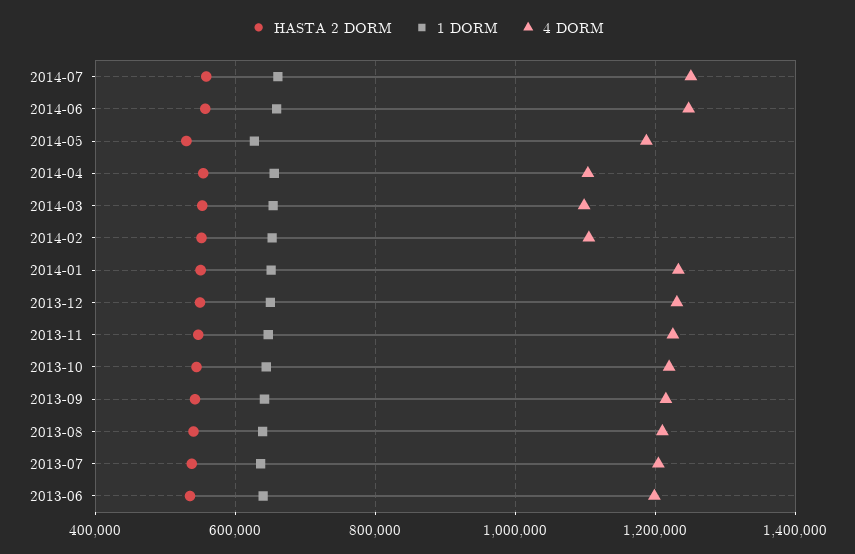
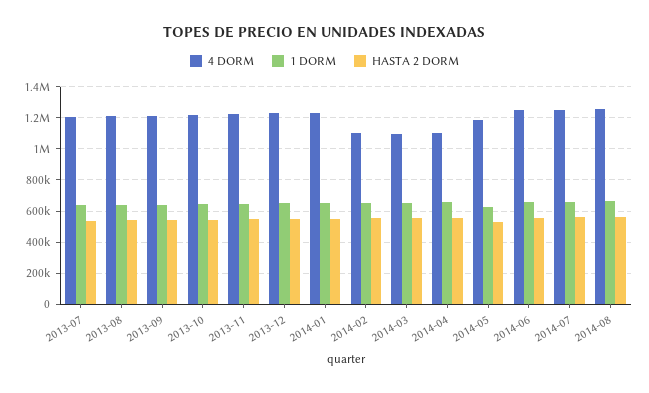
HASTA 2 DORM, 2013-06: 540000 -> none
1 DORM, 2013-06: 640000 -> none
4 DORM, 2013-06: 1200000 -> none
4 DORM, 2014-08: none -> 1250000
1 DORM, 2014-08: none -> 650000
HASTA 2 DORM, 2014-08: none -> 550000

